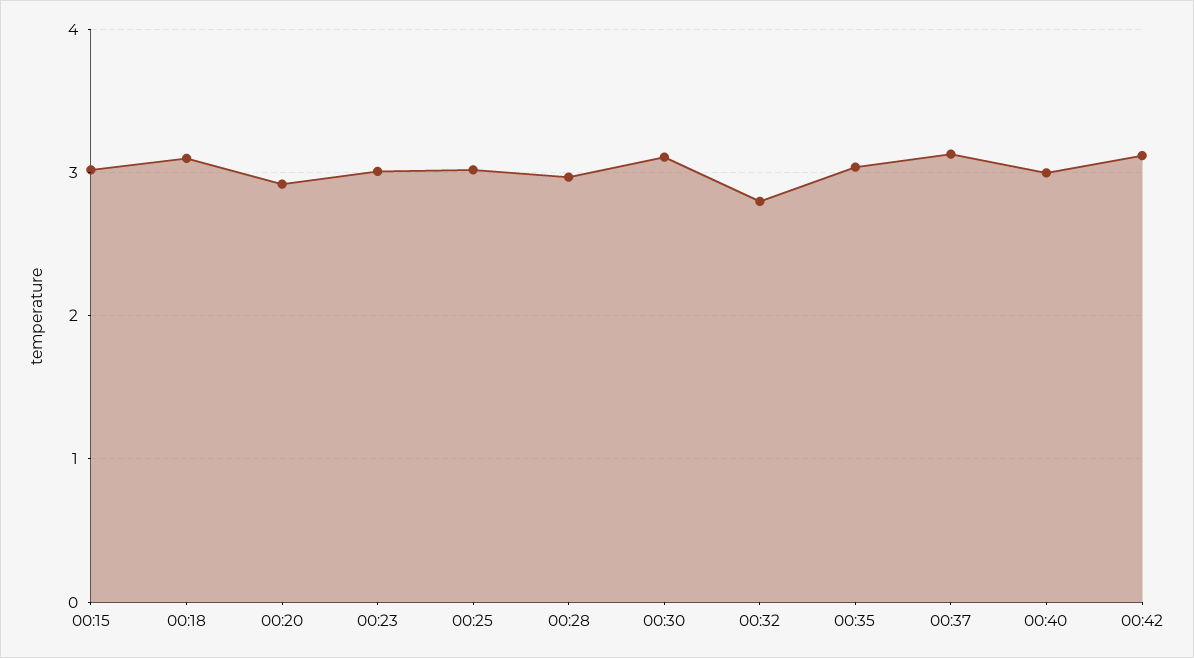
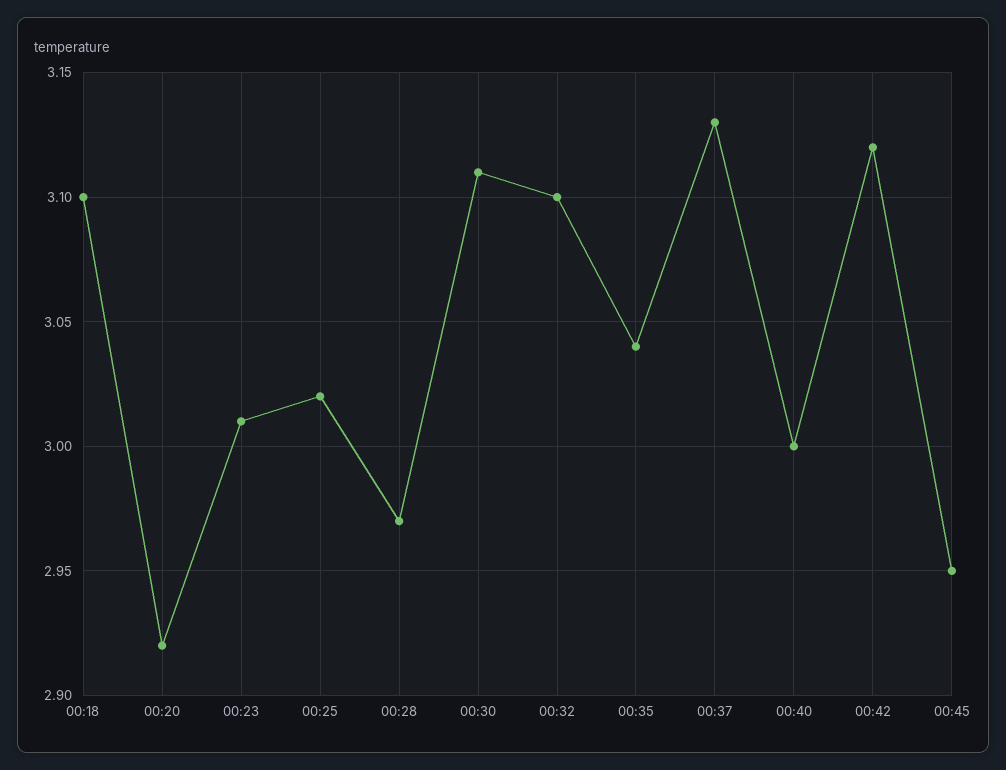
00:15: 3 -> none
00:32: 2.8 -> 3.1
00:45: none -> 2.95

